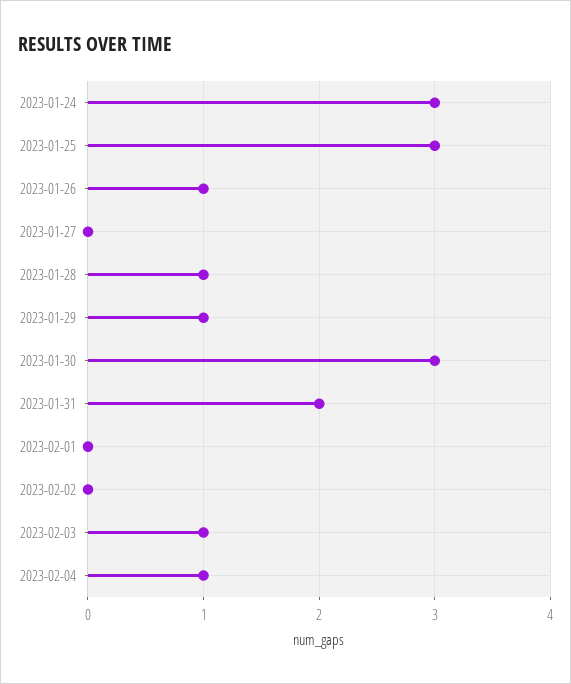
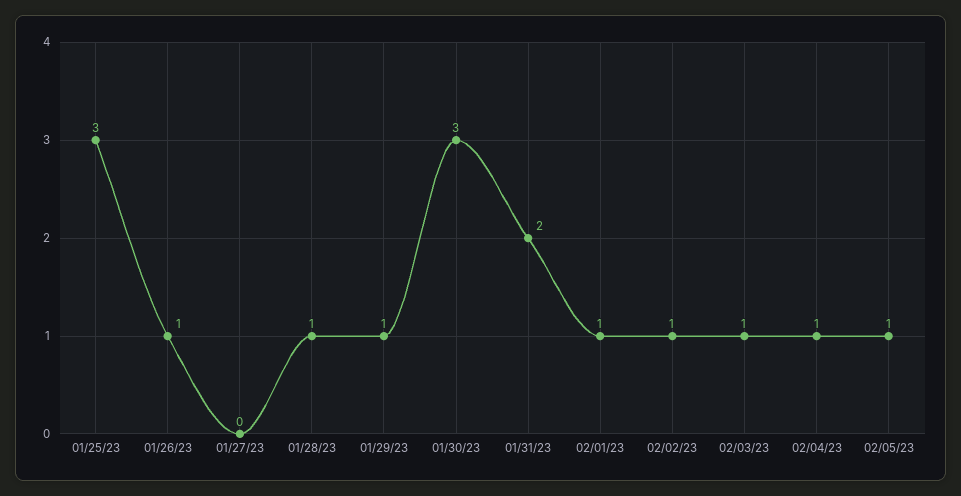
2023-01-24: 3 -> none
2023-02-01: 0 -> 1
2023-02-02: 0 -> 1
02/05/23: none -> 1

